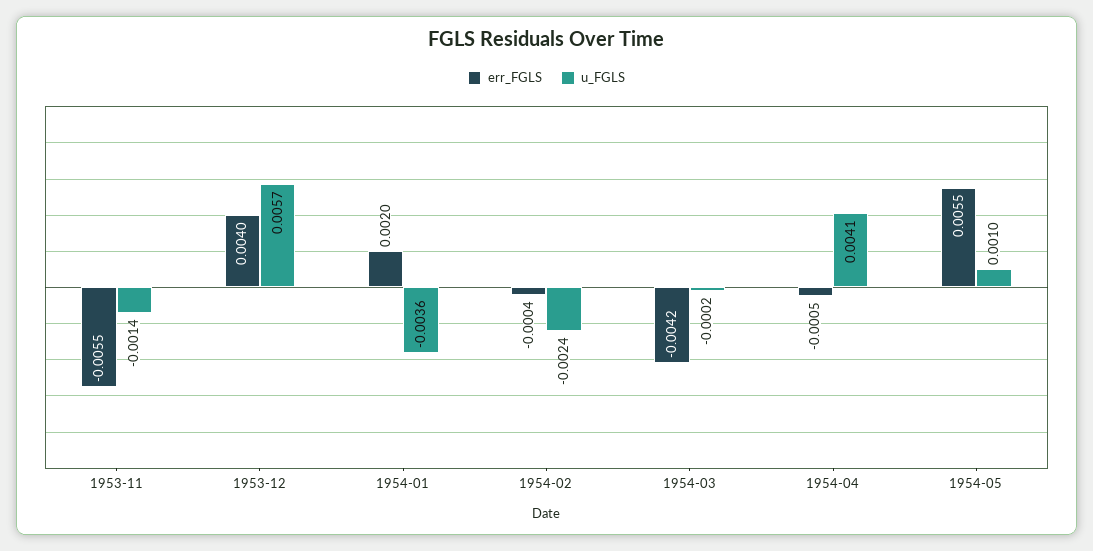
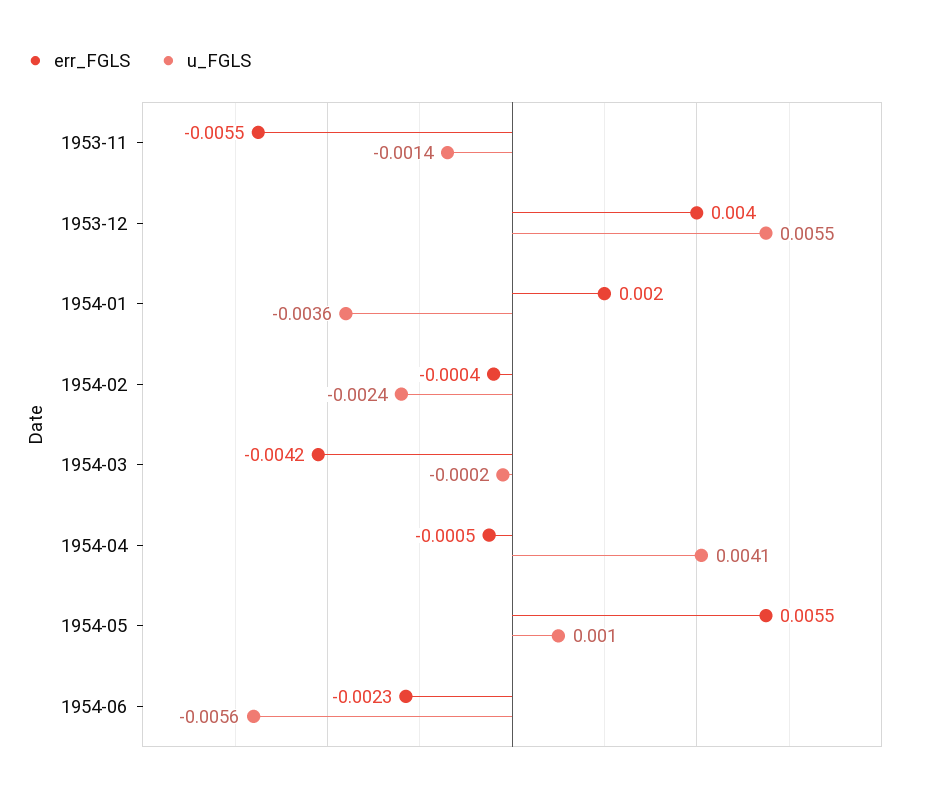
u_FGLS, 1953-12: 0.0057 -> 0.0055
err_FGLS, 1954-06: none -> -0.0023
u_FGLS, 1954-06: none -> -0.0056

